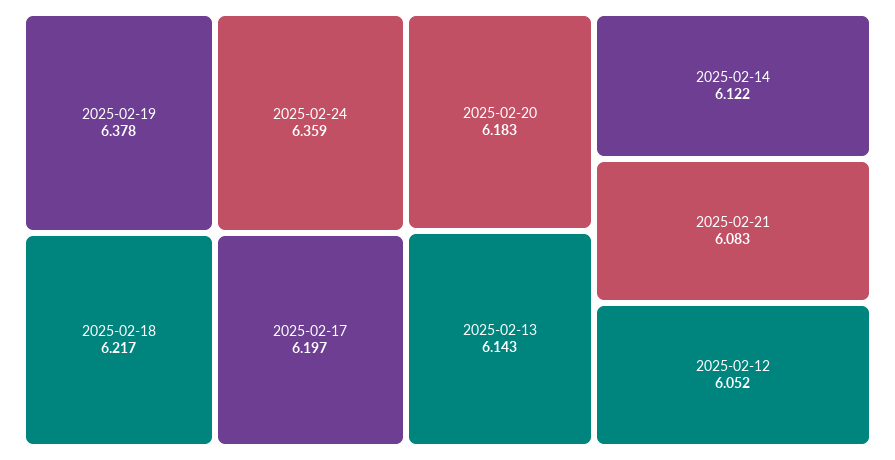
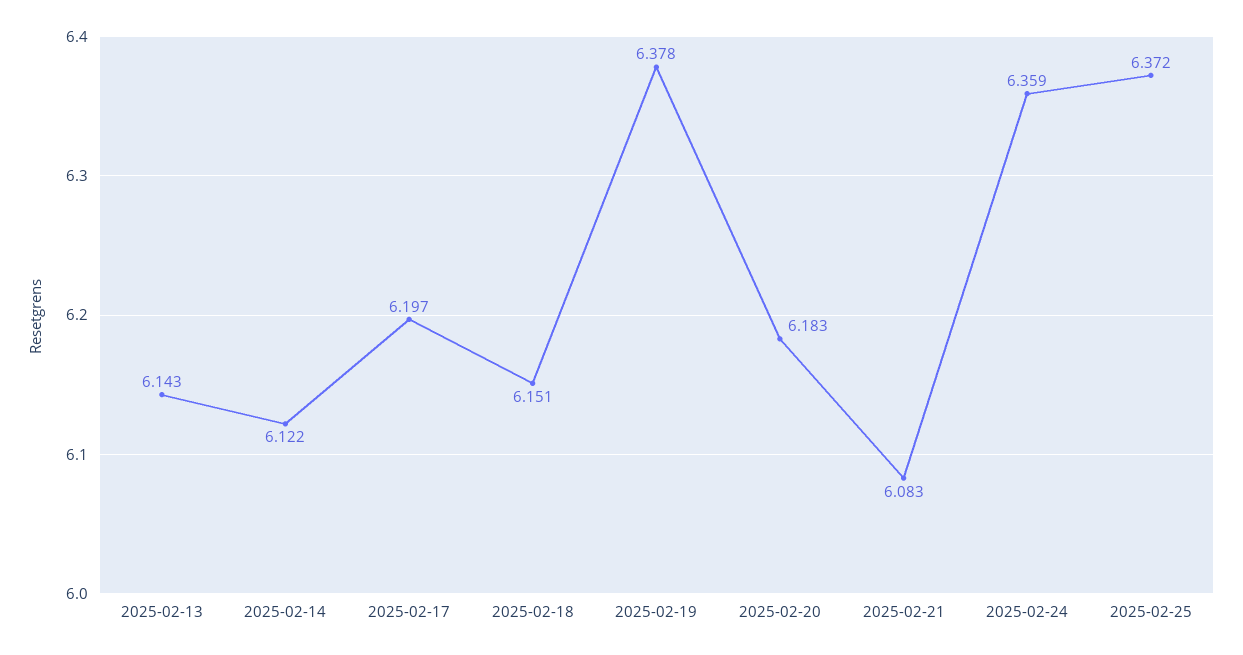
2025-02-18: 6.217 -> 6.151
2025-02-12: 6.052 -> none
2025-02-25: none -> 6.372

